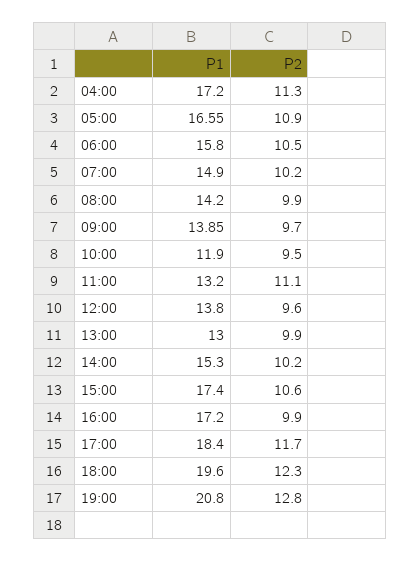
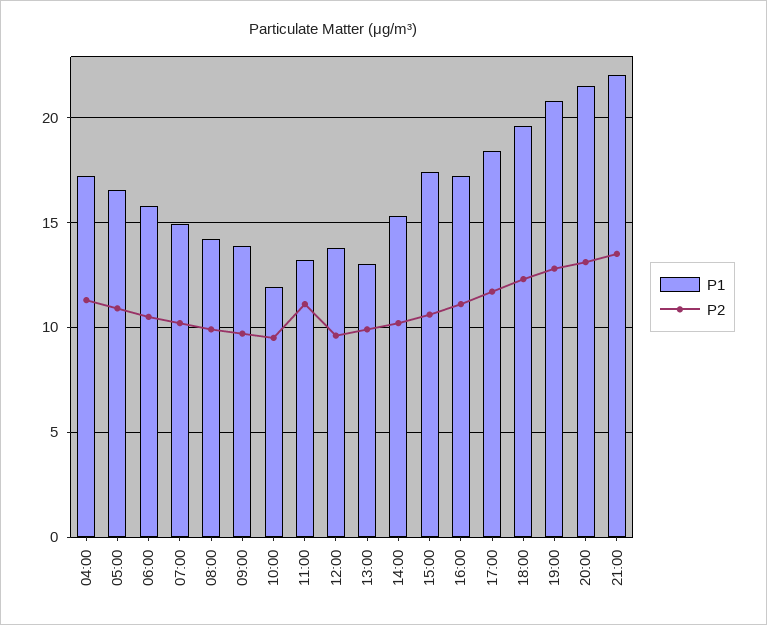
P2, 16:00: 9.9 -> 11
P1, 20:00: none -> 21.5
P2, 20:00: none -> 13
P1, 21:00: none -> 22
P2, 21:00: none -> 13.5

